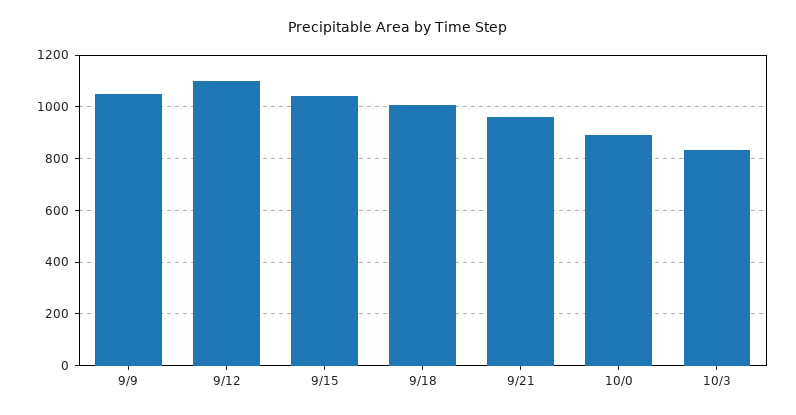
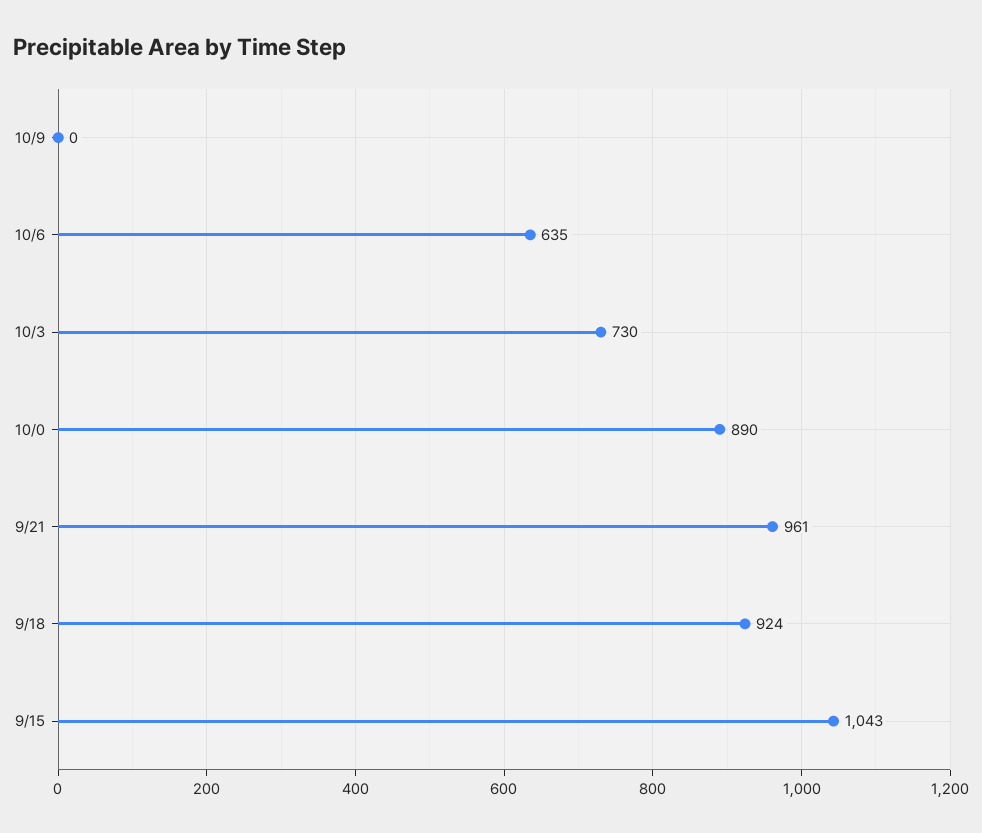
9/9: 1050 -> none
9/12: 1100 -> none
9/18: 1000 -> 924
10/3: 825 -> 730
10/9: none -> 0
10/6: none -> 635

